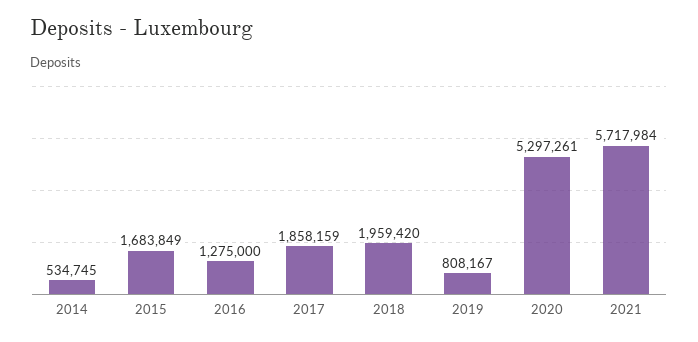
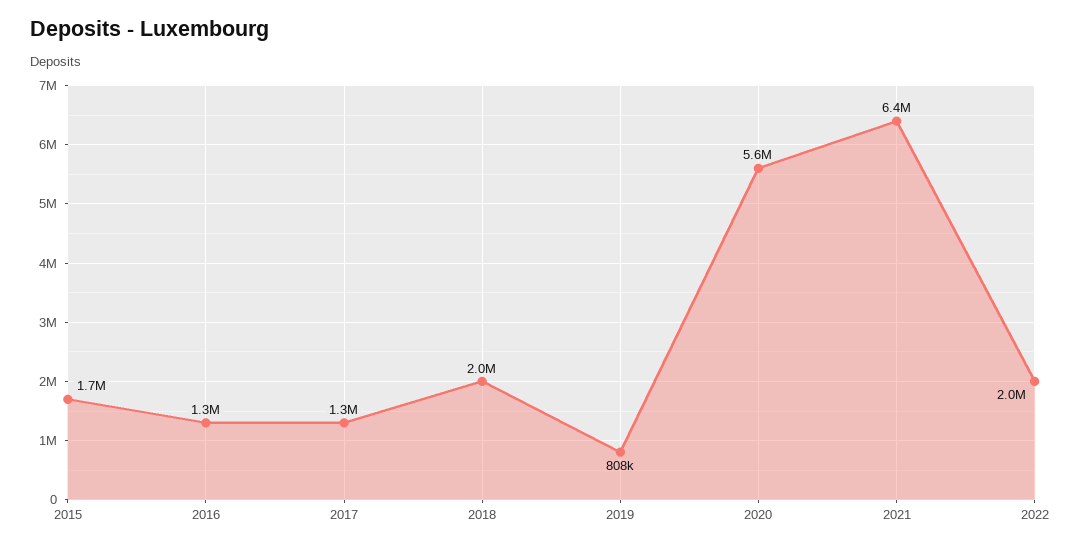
2014: 534745 -> none
2017: 1858159 -> 1300000
2020: 5297261 -> 5600000
2021: 5717984 -> 6400000
2022: none -> 2000000

